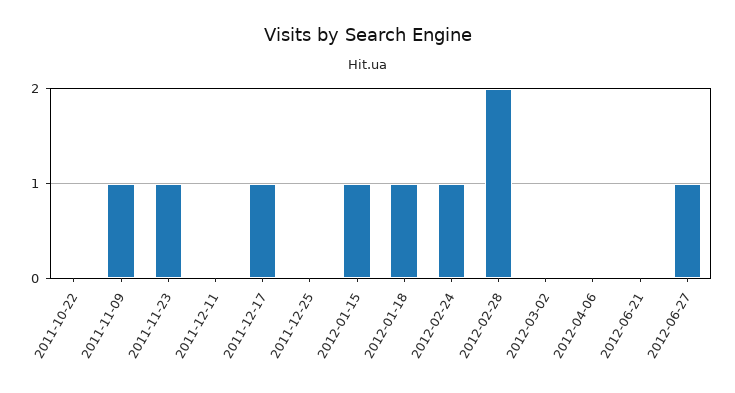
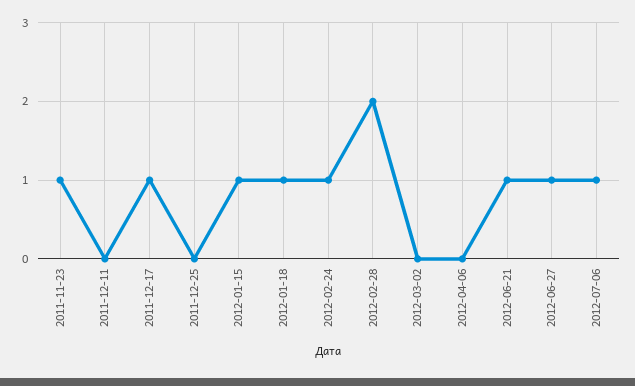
2011-10-22: 0 -> none
2011-11-09: 1 -> none
2012-06-21: 0 -> 1
2012-07-06: none -> 1

